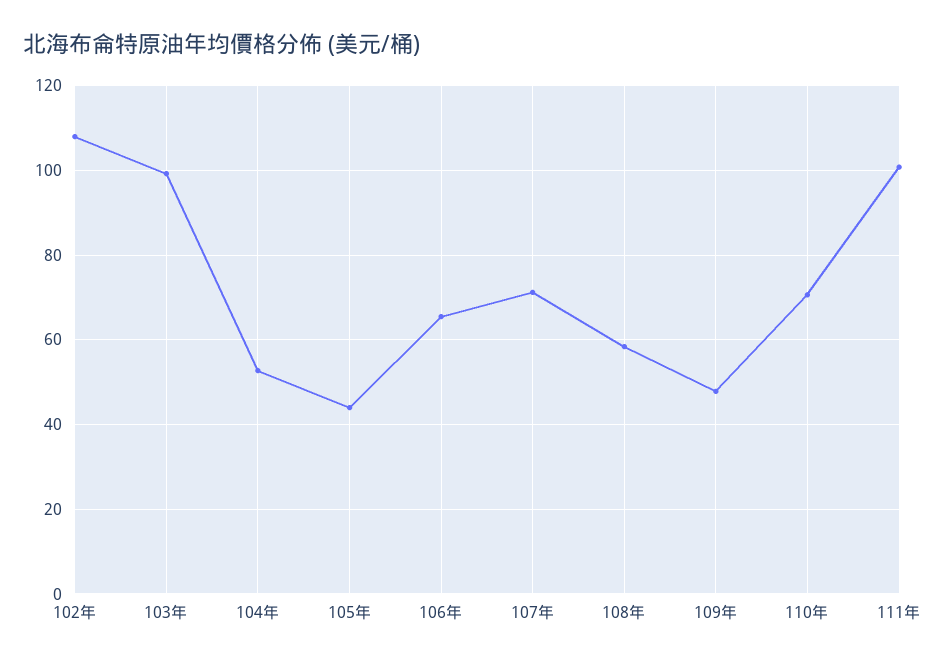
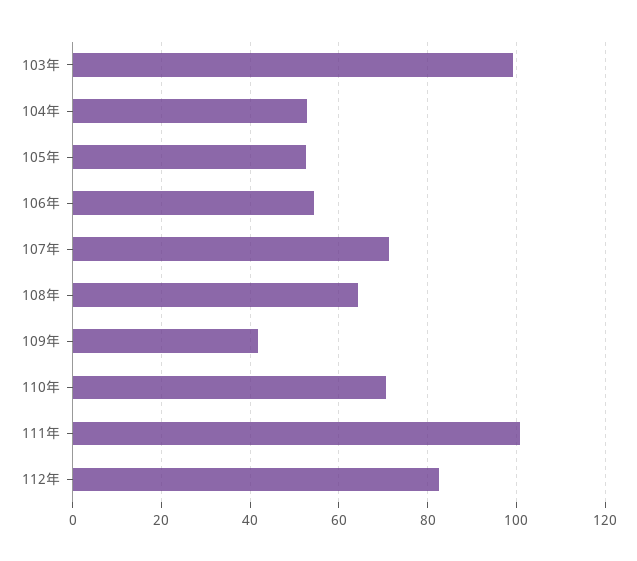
102年: 108 -> none
105年: 44 -> 52
106年: 66 -> 54
108年: 58 -> 64
109年: 48 -> 42
112年: none -> 82

